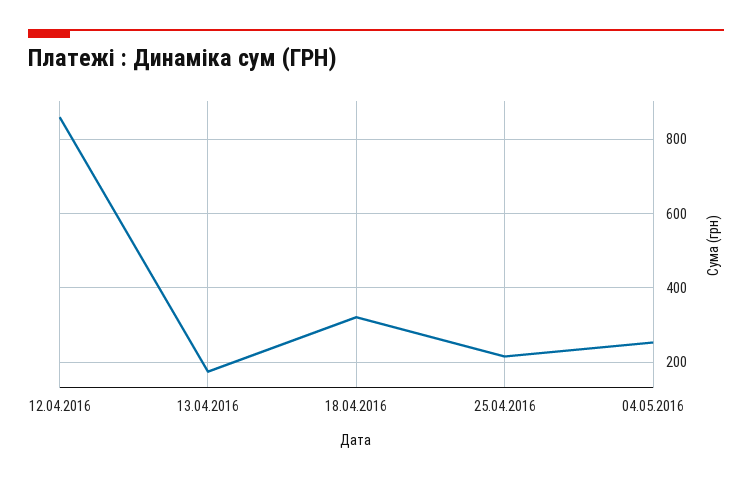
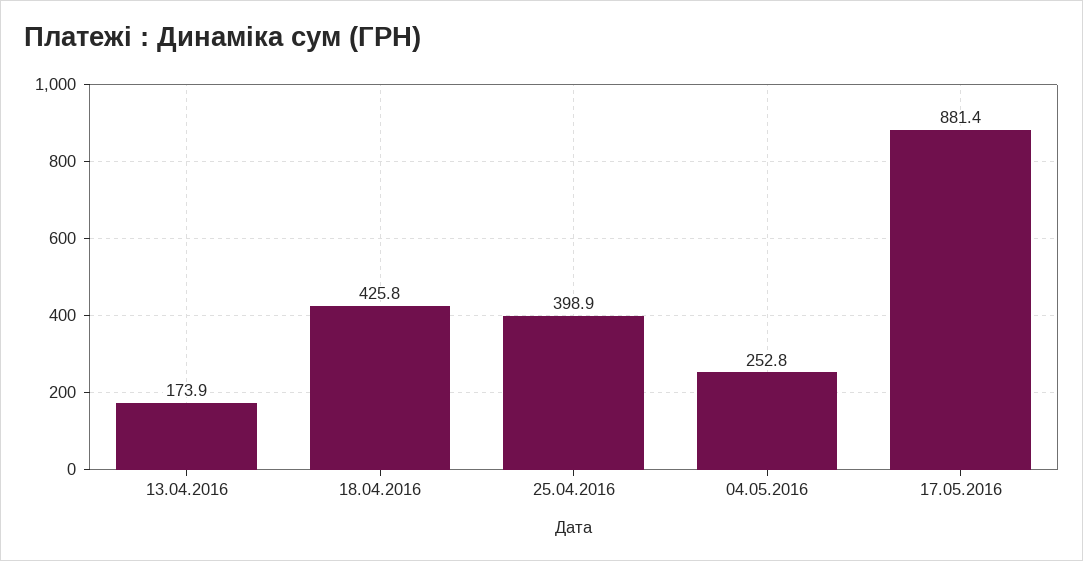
12.04.2016: 860 -> none
18.04.2016: 320 -> 425.8
25.04.2016: 220 -> 398.9
17.05.2016: none -> 881.4

